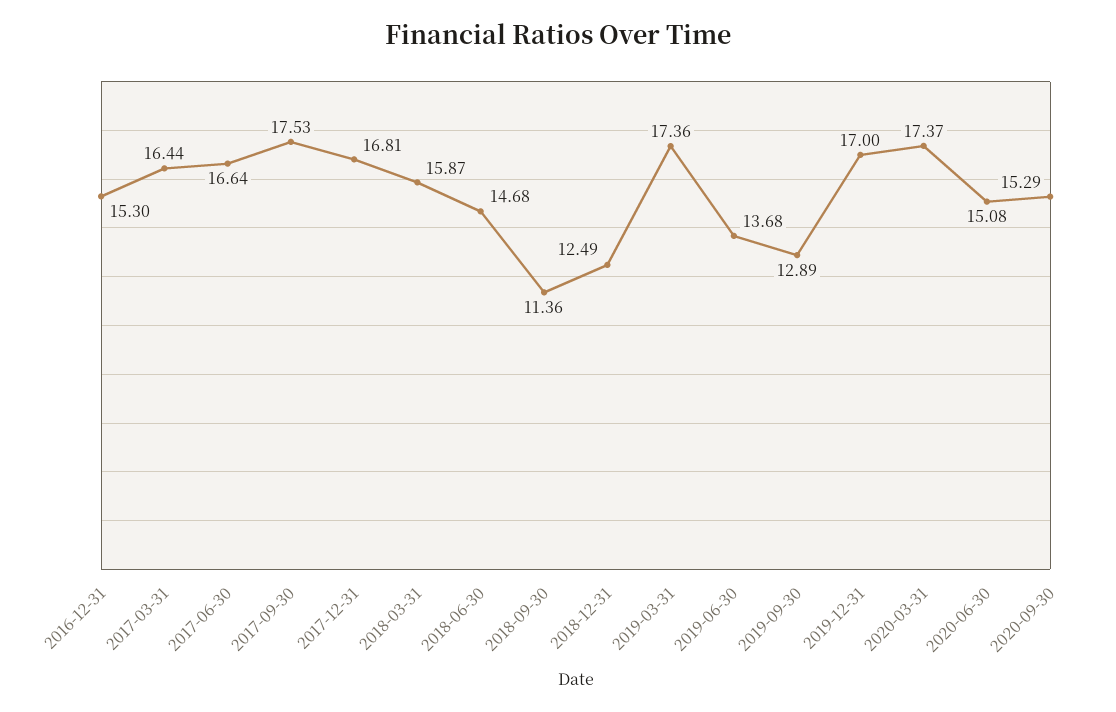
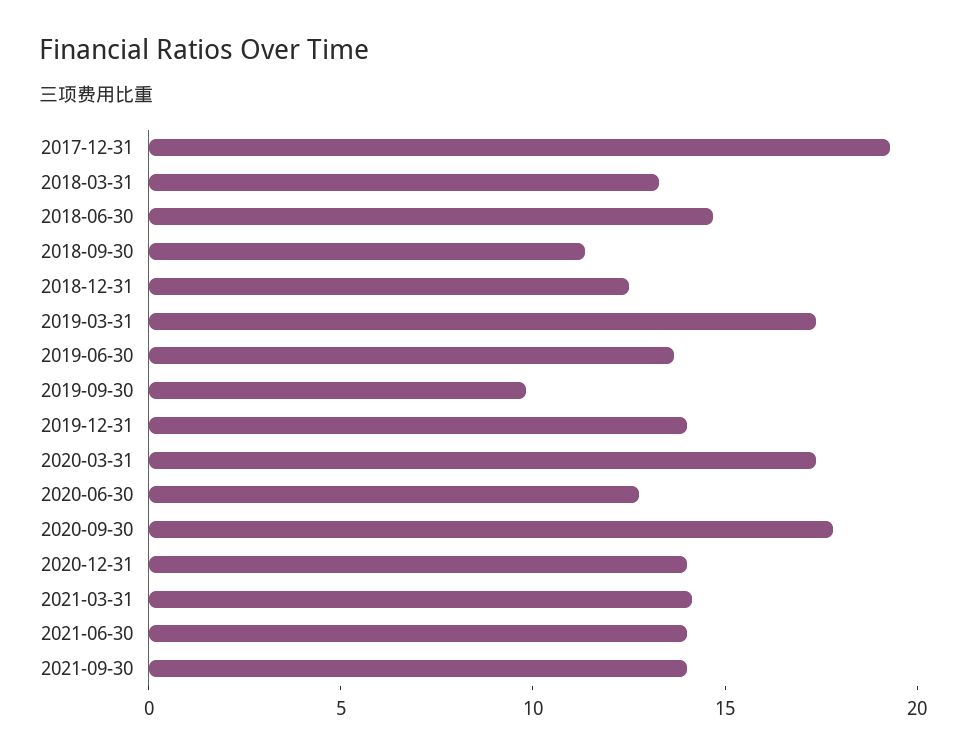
2016-12-31: 15.3 -> none
2017-03-31: 16.44 -> none
2017-06-30: 16.64 -> none
2017-09-30: 17.53 -> none
2017-12-31: 16.81 -> 19
2018-03-31: 15.87 -> 13
2019-09-30: 12.89 -> 10
2019-12-31: 17 -> 14
2020-06-30: 15.08 -> 13
2020-09-30: 15.29 -> 18
2020-12-31: none -> 14
2021-03-31: none -> 14
2021-06-30: none -> 14
2021-09-30: none -> 14

